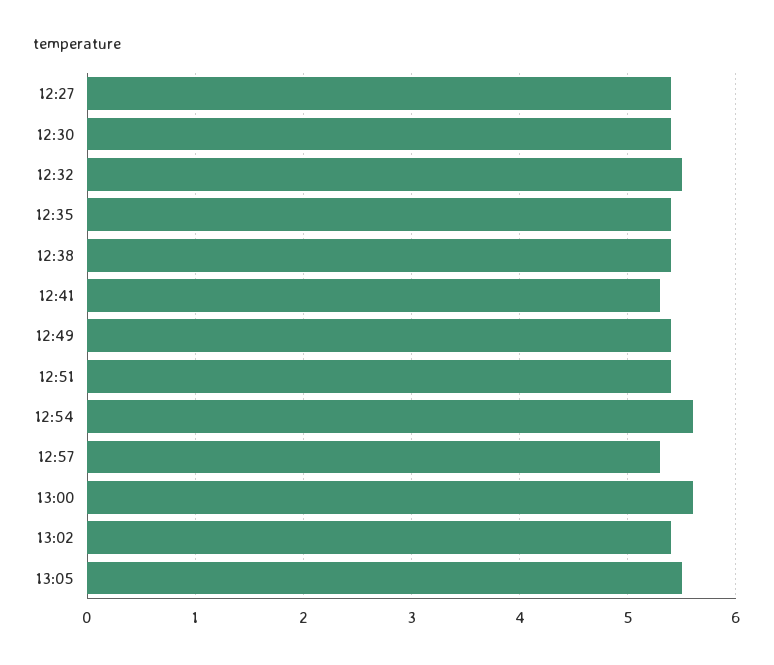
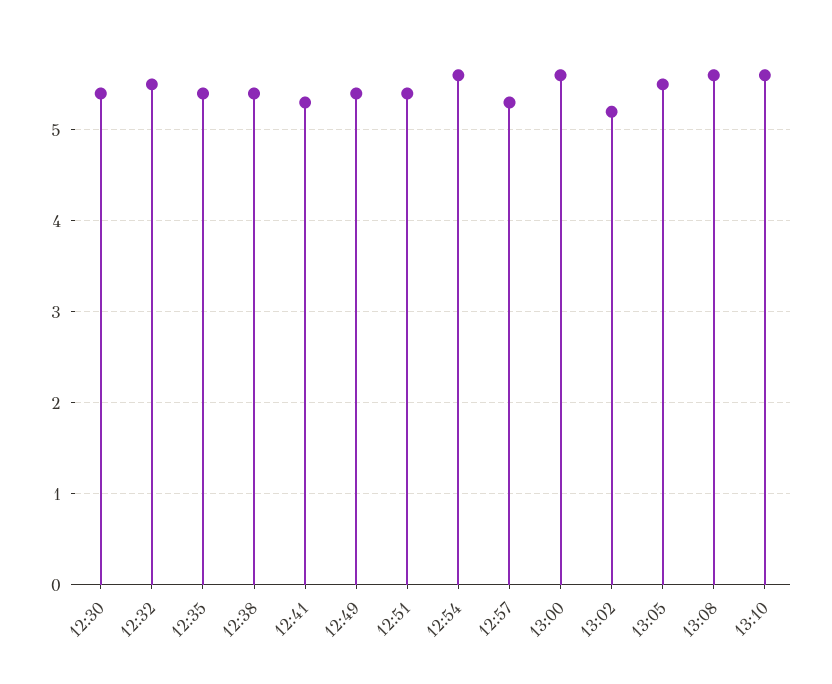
12:27: 5.4 -> none
13:02: 5.4 -> 5.2
13:08: none -> 5.6
13:10: none -> 5.6

